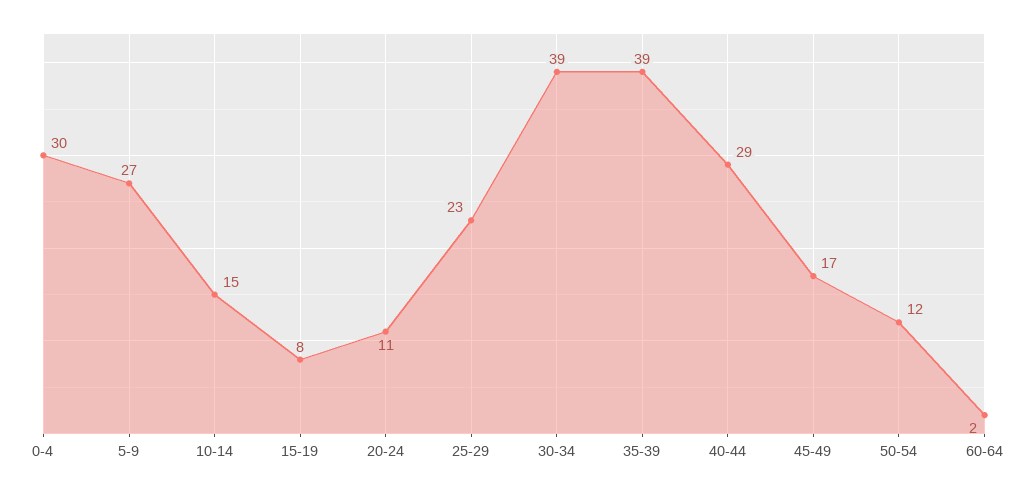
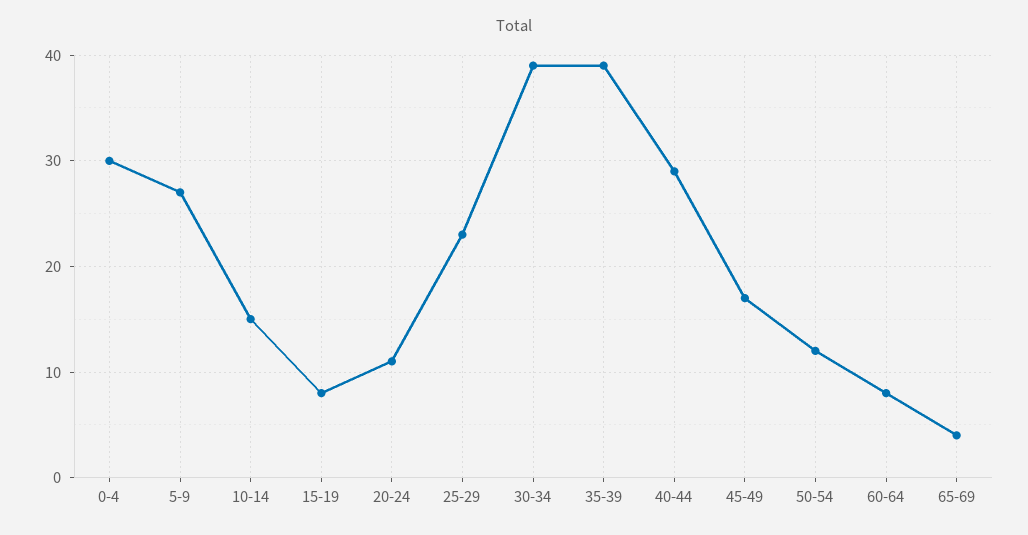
60-64: 2 -> 8
65-69: none -> 4

